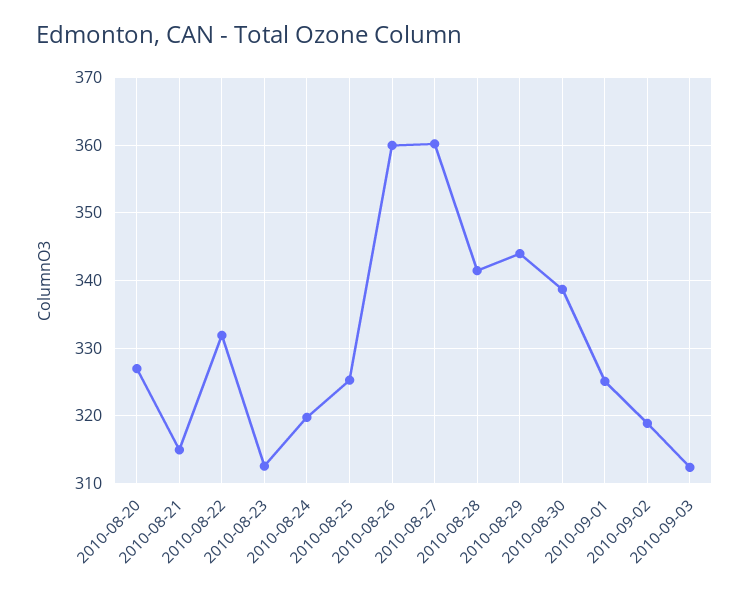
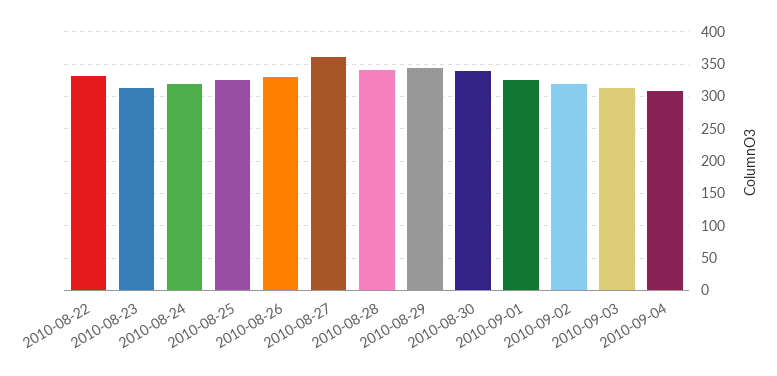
2010-08-20: 327 -> none
2010-08-21: 315 -> none
2010-08-26: 360 -> 330
2010-09-04: none -> 310

